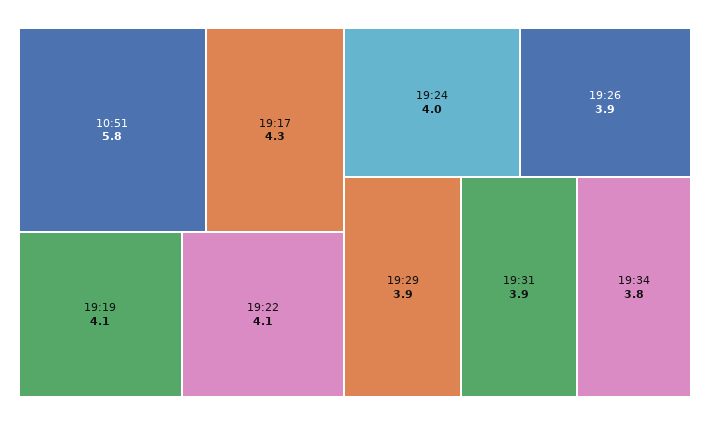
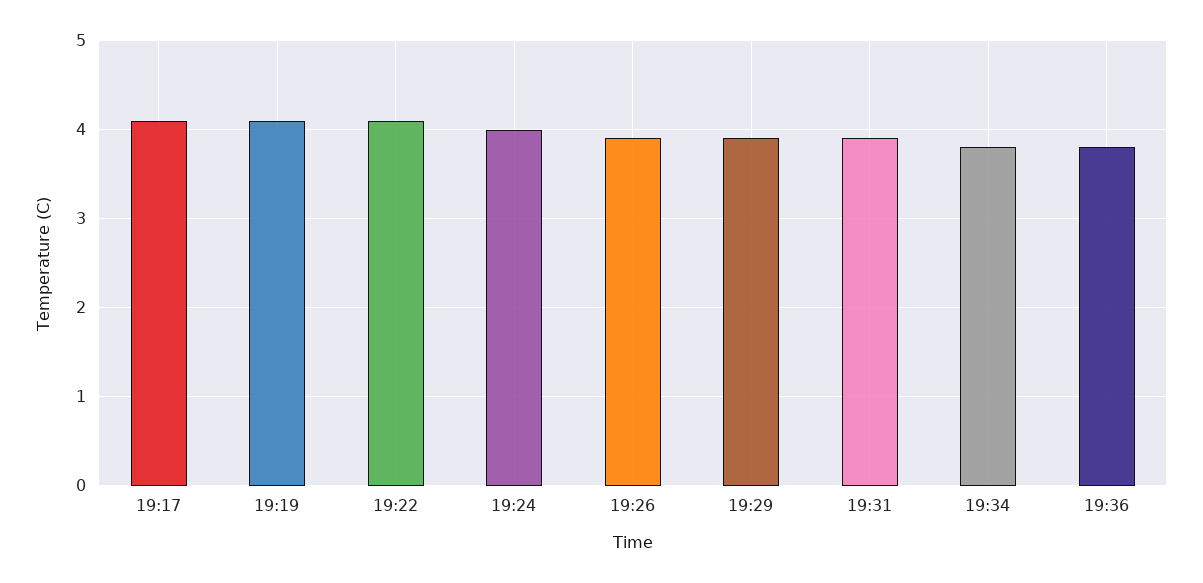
10:51: 5.8 -> none
19:17: 4.3 -> 4.1
19:36: none -> 3.8

